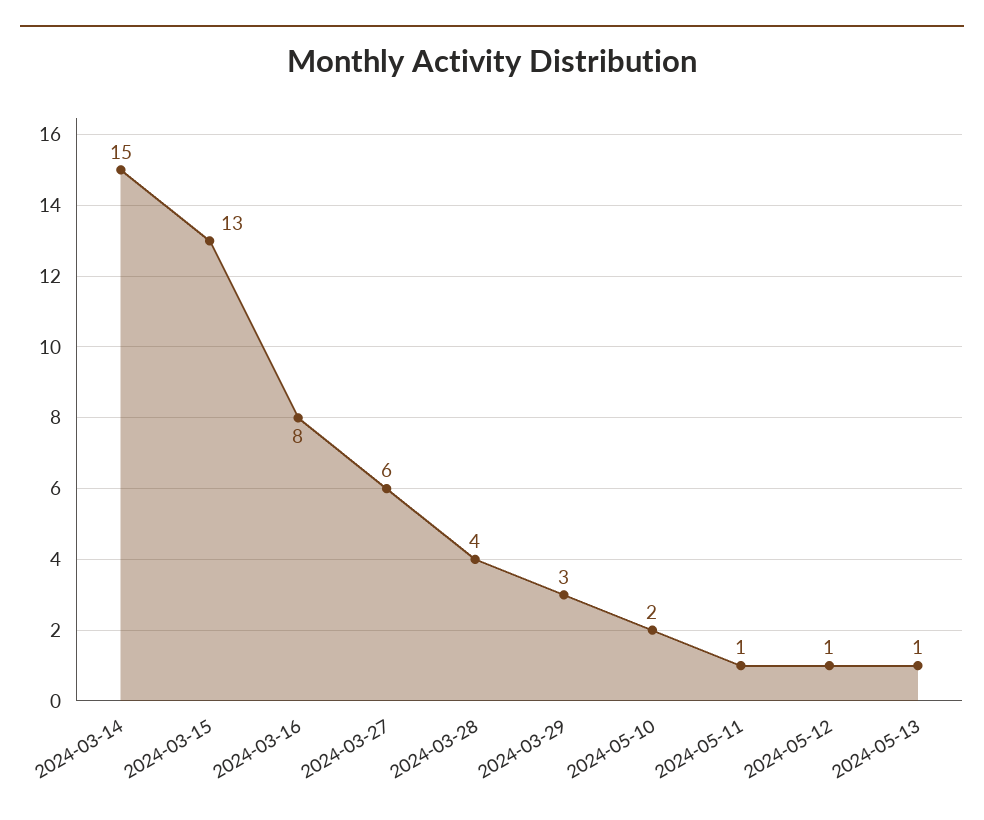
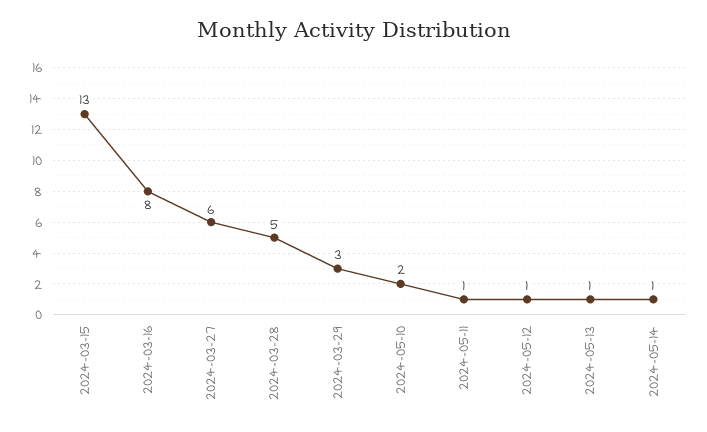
2024-03-14: 15 -> none
2024-03-28: 4 -> 5
2024-05-14: none -> 1

